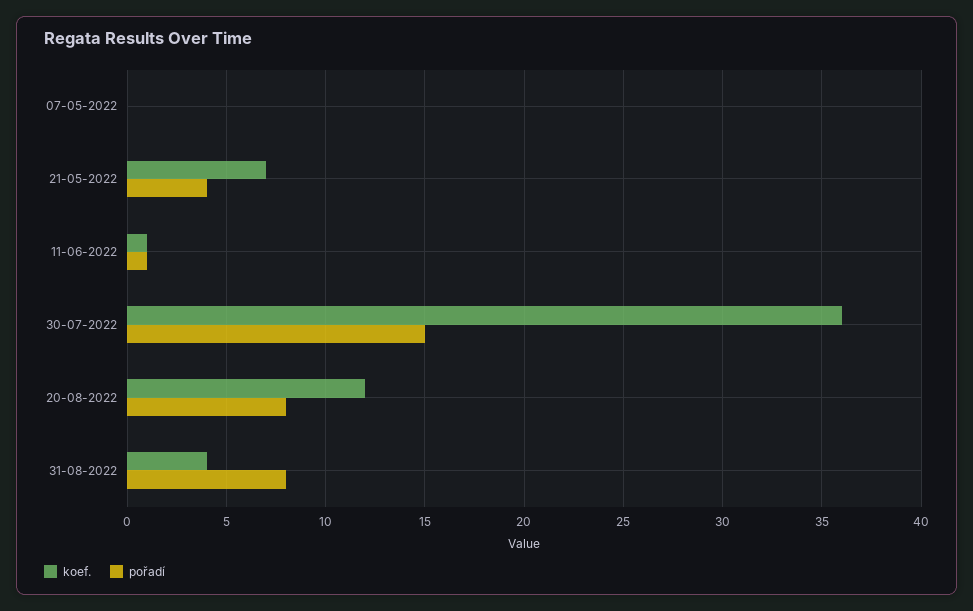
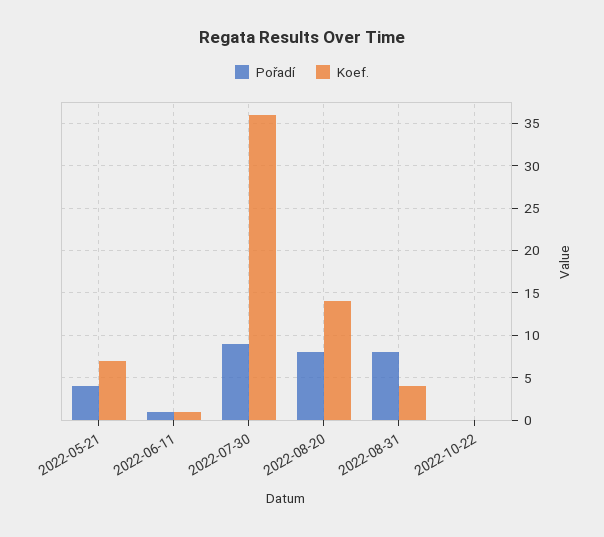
koef., 07-05-2022: 0 -> none
pořadí, 07-05-2022: 0 -> none
pořadí, 30-07-2022: 15 -> 9
koef., 20-08-2022: 12 -> 14
pořadí, 2022-10-22: none -> 0
koef., 2022-10-22: none -> 0

